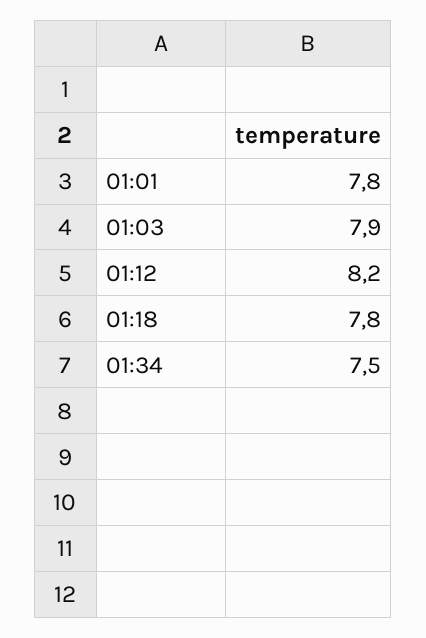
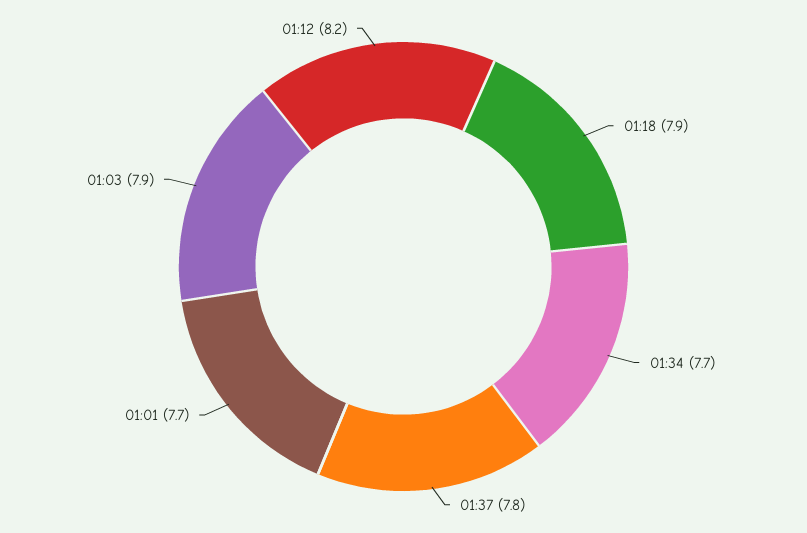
01:01: 7.8 -> 7.7
01:18: 7.8 -> 7.9
01:34: 7.5 -> 7.7
01:37: none -> 7.8

